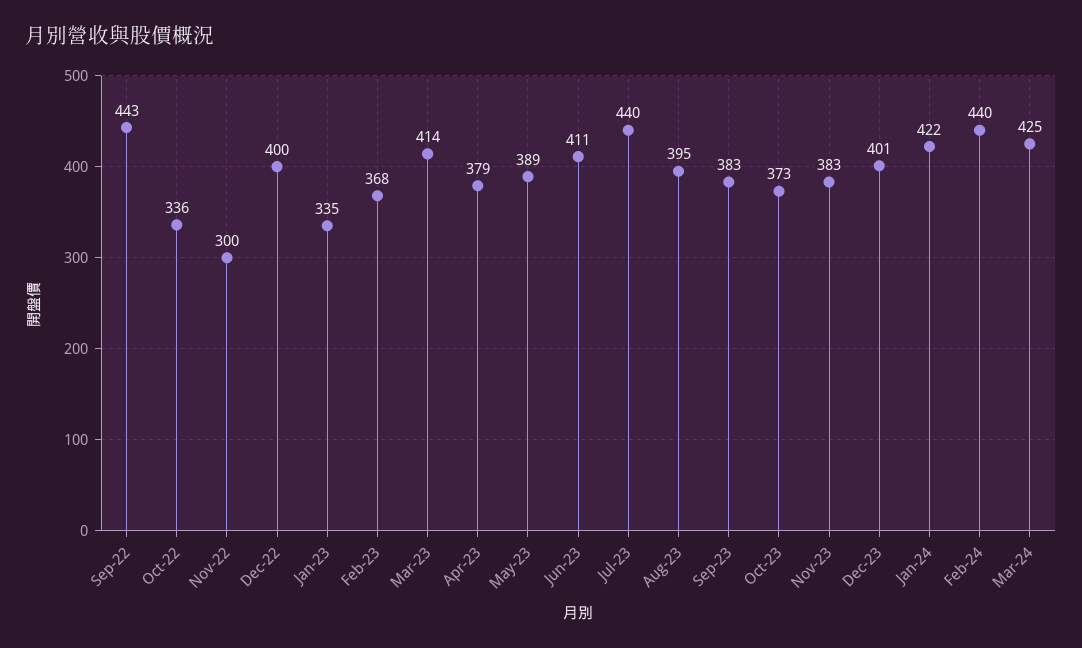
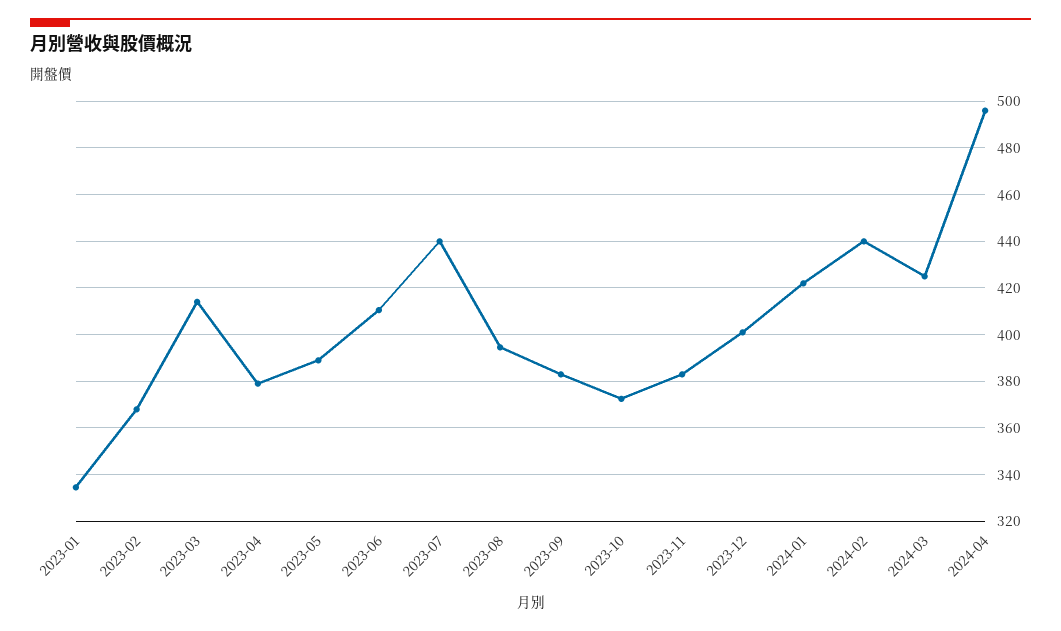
Sep-22: 443 -> none
Oct-22: 336 -> none
Nov-22: 300 -> none
Dec-22: 400 -> none
2024-04: none -> 495

